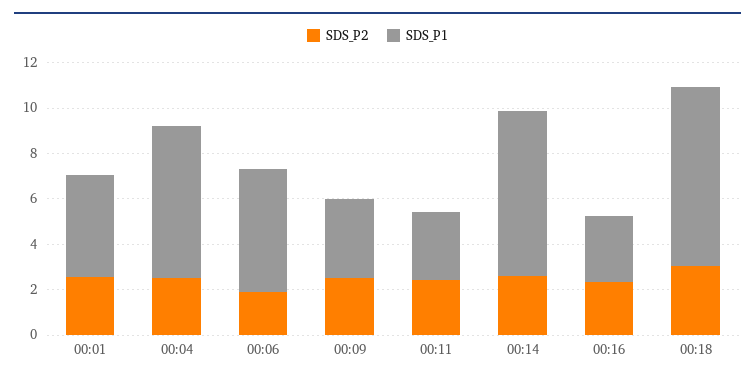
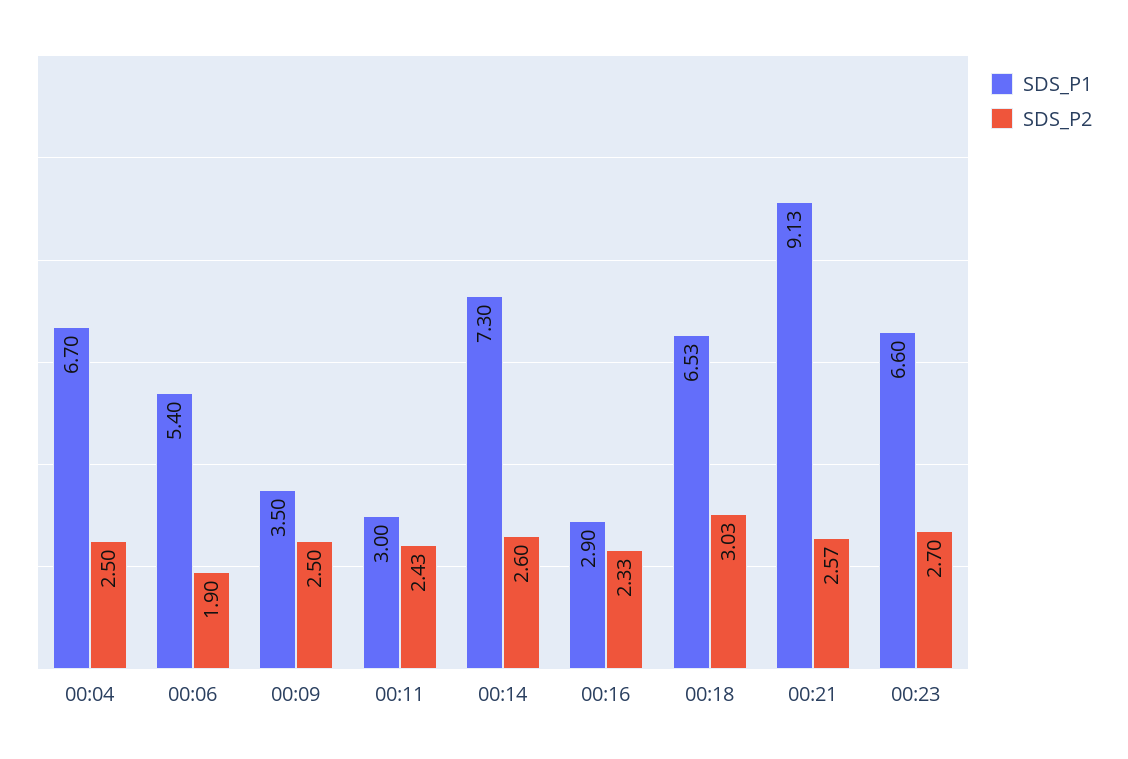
SDS_P2, 00:01: 2.5 -> none
SDS_P1, 00:01: 4.5 -> none
SDS_P1, 00:18: 8 -> 6.53
SDS_P1, 00:21: none -> 9.13
SDS_P2, 00:21: none -> 2.57
SDS_P1, 00:23: none -> 6.6
SDS_P2, 00:23: none -> 2.7

